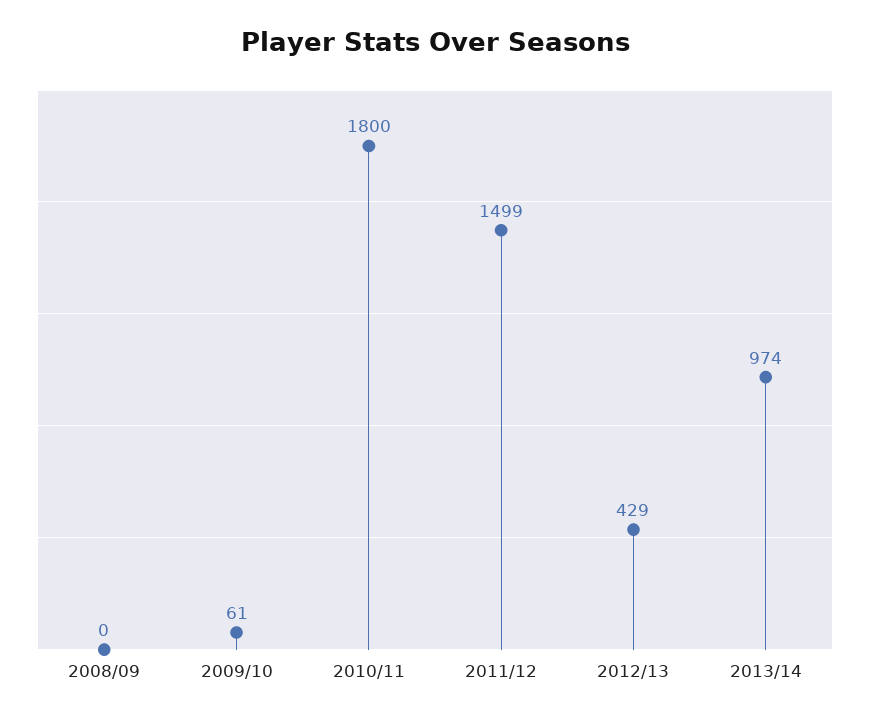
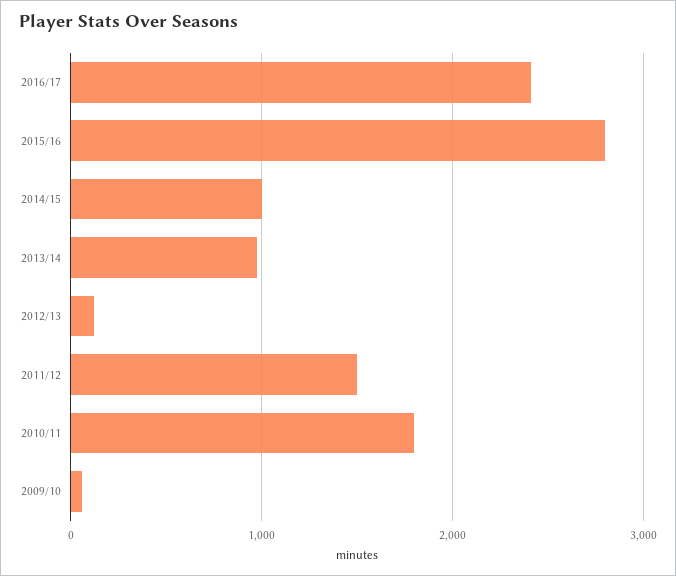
2008/09: 0 -> none
2012/13: 429 -> 100
2016/17: none -> 2400
2015/16: none -> 2800
2014/15: none -> 1000

